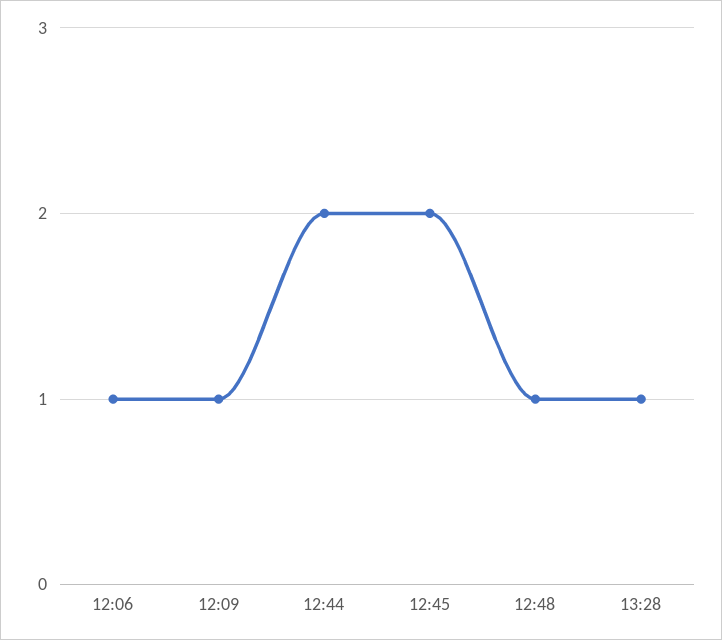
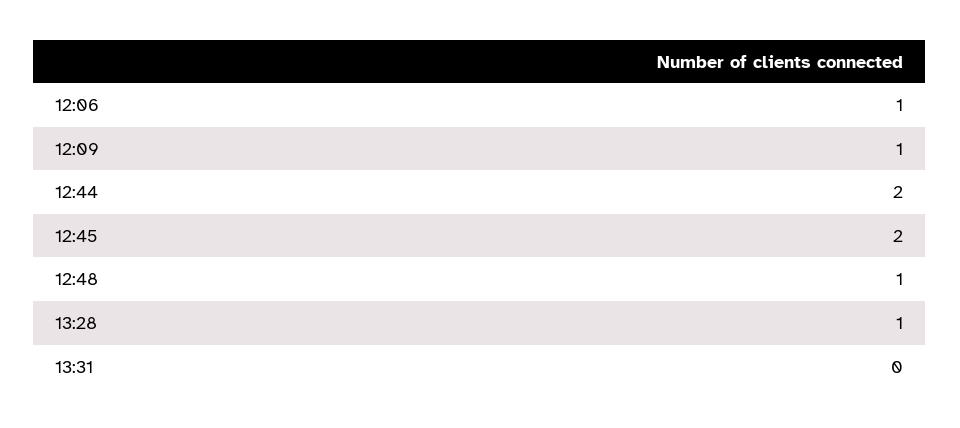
13:31: none -> 0

